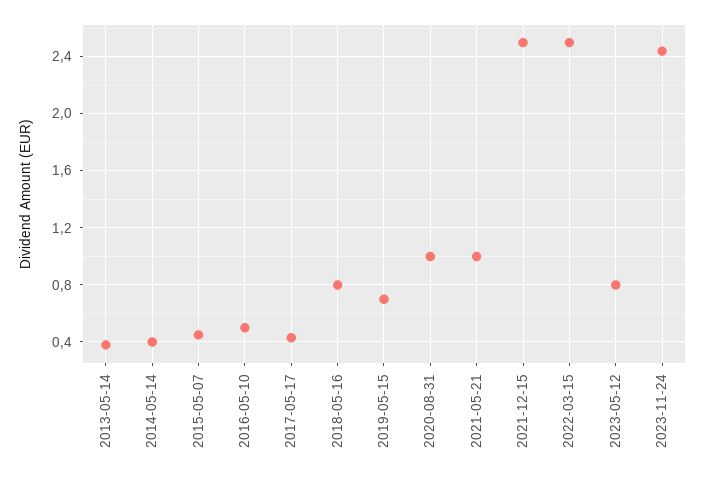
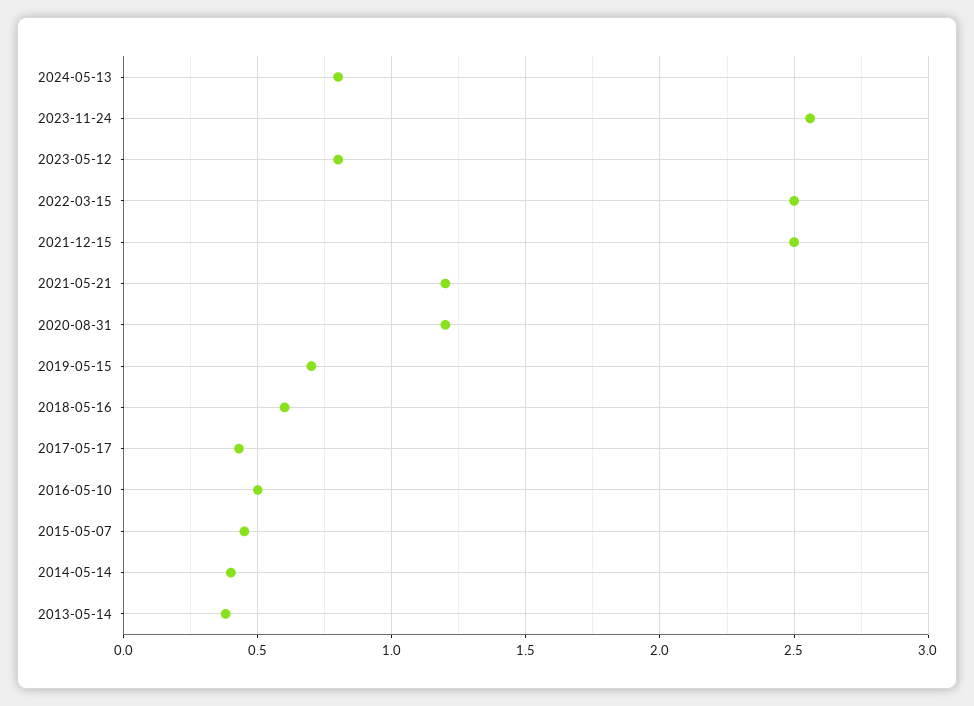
2018-05-16: 0.8 -> 0.6
2020-08-31: 1 -> 1.2
2021-05-21: 1 -> 1.2
2023-11-24: 2.45 -> 2.55
2024-05-13: none -> 0.8

